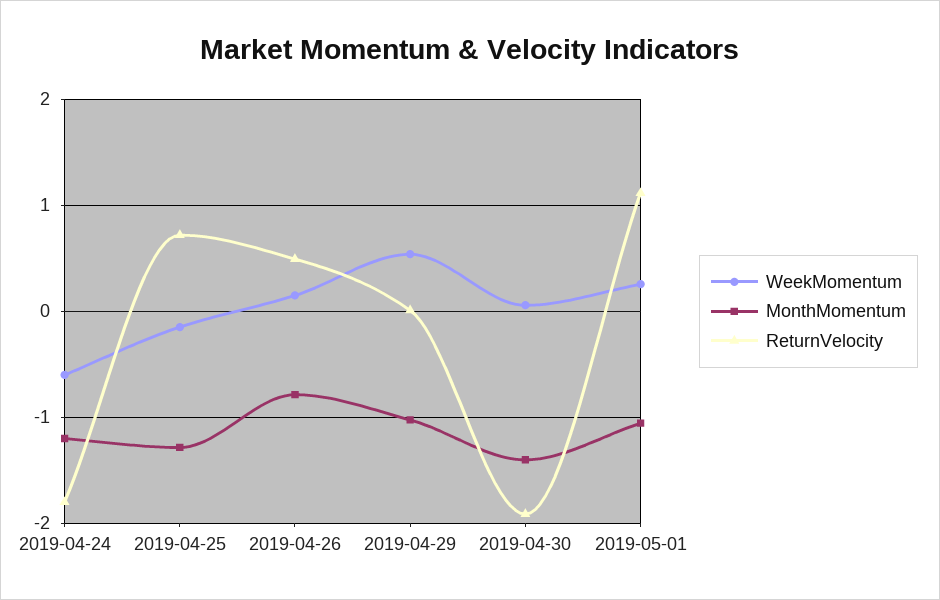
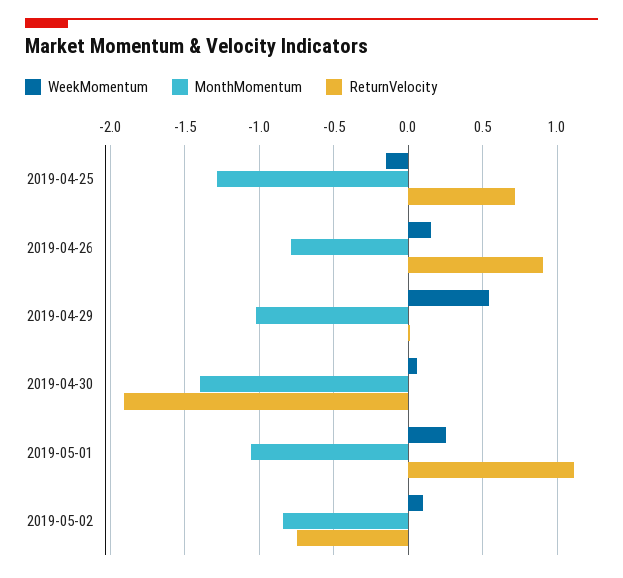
WeekMomentum, 2019-04-24: -0.6 -> none
MonthMomentum, 2019-04-24: -1.2 -> none
ReturnVelocity, 2019-04-24: -1.8 -> none
ReturnVelocity, 2019-04-26: 0.5 -> 0.9
WeekMomentum, 2019-05-02: none -> 0.1
MonthMomentum, 2019-05-02: none -> -0.85
ReturnVelocity, 2019-05-02: none -> -0.75

